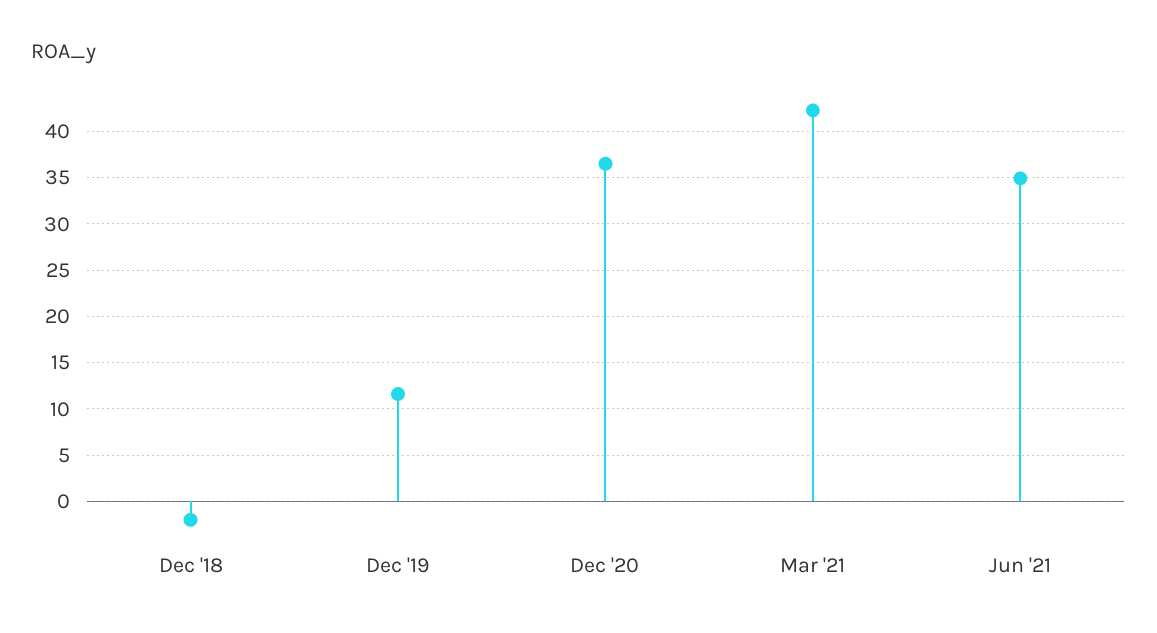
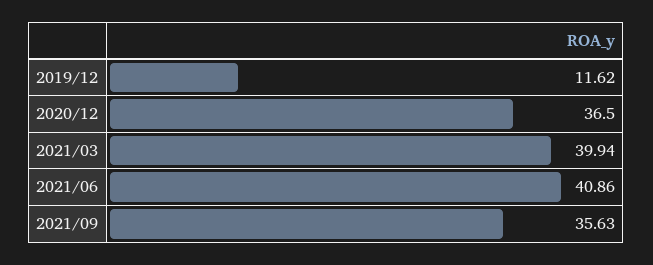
Dec '18: -2 -> none
Mar '21: 42 -> 39.94
Jun '21: 35 -> 40.86
2021/09: none -> 35.63

